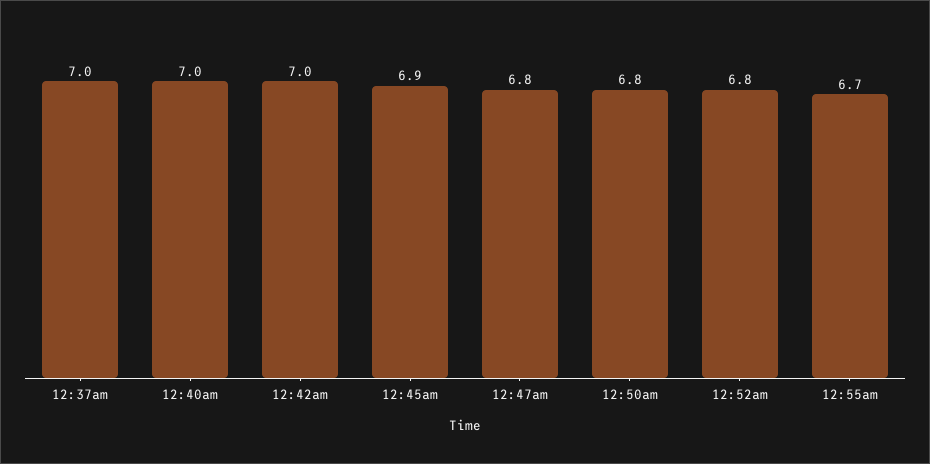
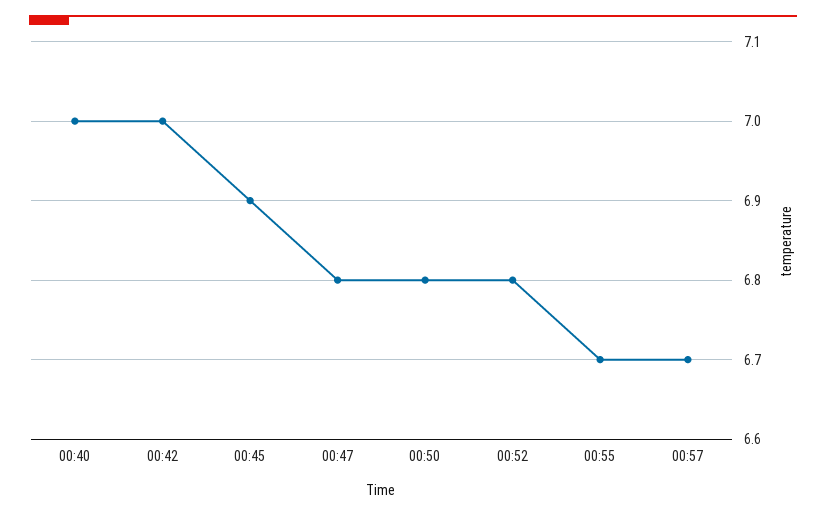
12:37am: 7 -> none
00:57: none -> 6.7

